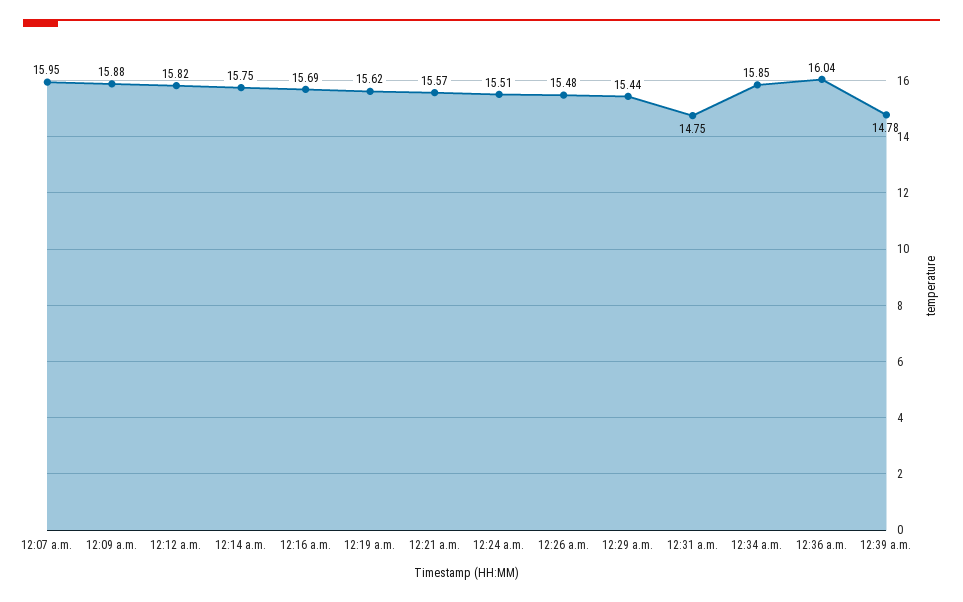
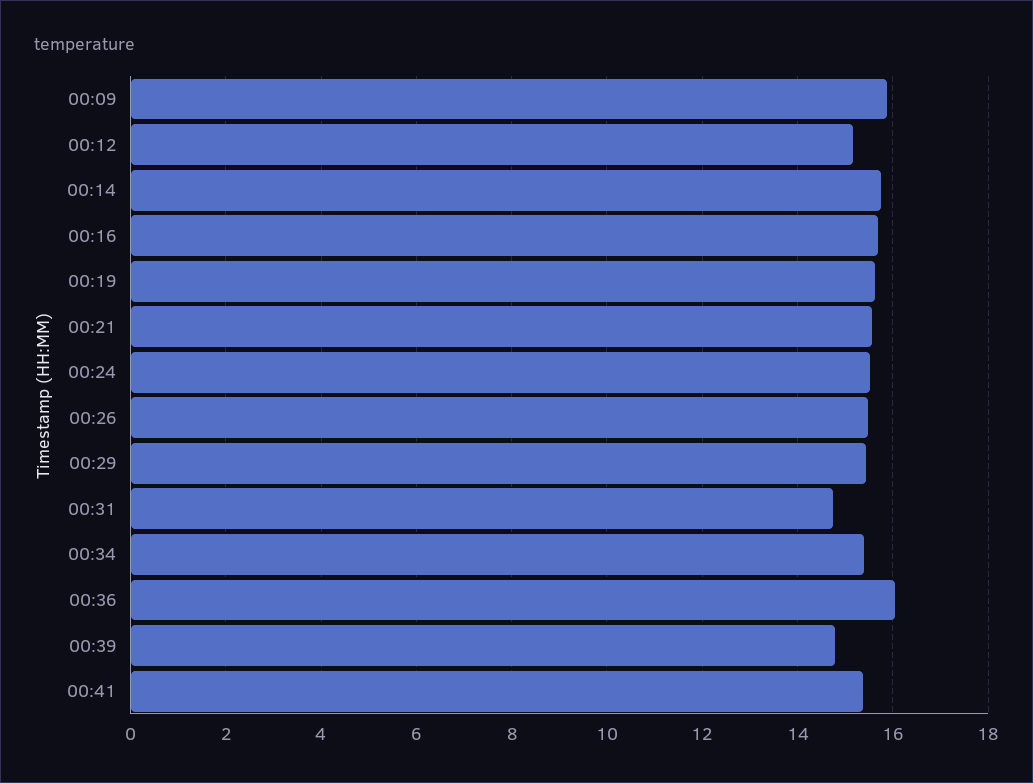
12:07 a.m.: 15.95 -> none
12:12 a.m.: 15.82 -> 15.2
12:34 a.m.: 15.85 -> 15.4
00:41: none -> 15.4

